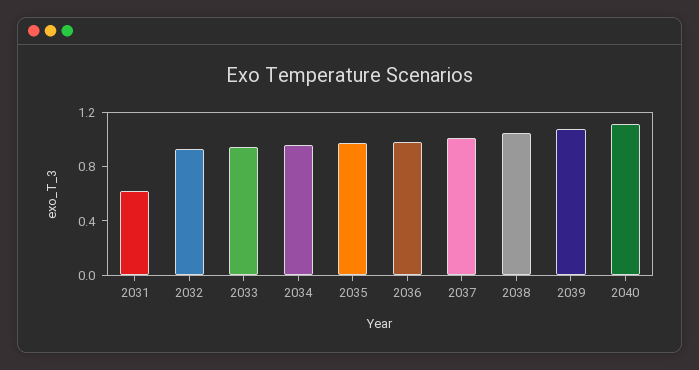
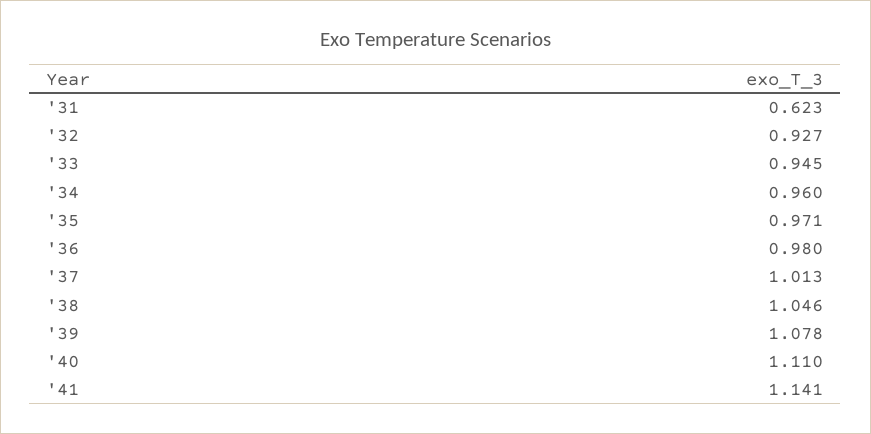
'41: none -> 1.141

